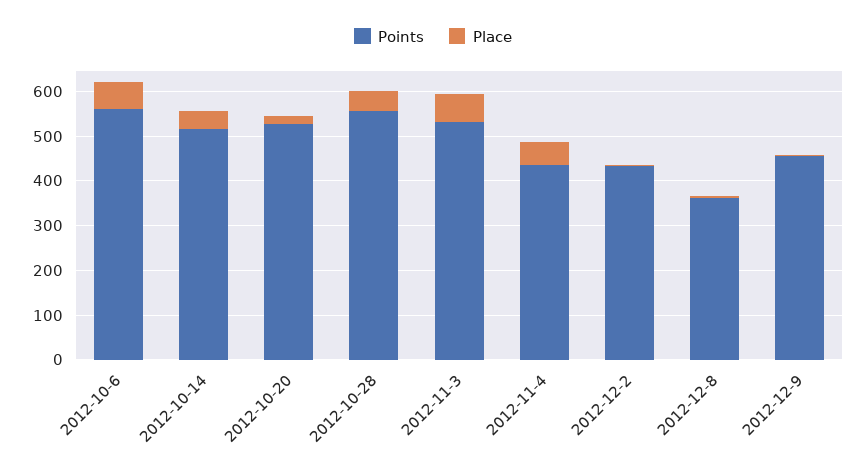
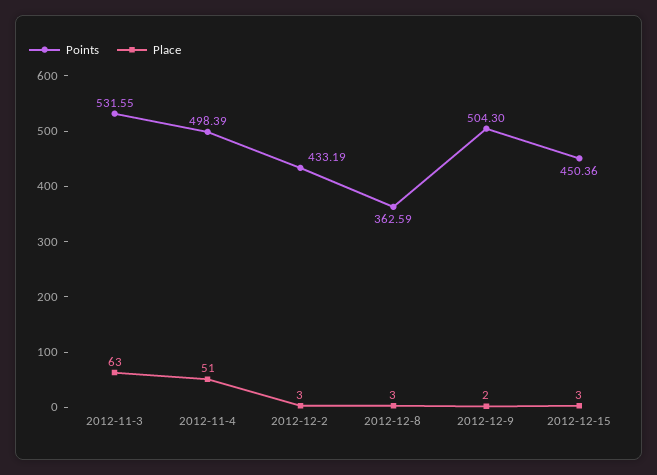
Points, 2012-10-6: 560 -> none
Place, 2012-10-6: 60 -> none
Points, 2012-10-14: 520 -> none
Place, 2012-10-14: 40 -> none
Points, 2012-10-20: 520 -> none
Place, 2012-10-20: 20 -> none
Points, 2012-10-28: 560 -> none
Place, 2012-10-28: 40 -> none
Points, 2012-11-4: 440 -> 498.39
Points, 2012-12-9: 460 -> 504.3
Points, 2012-12-15: none -> 450.36
Place, 2012-12-15: none -> 3

